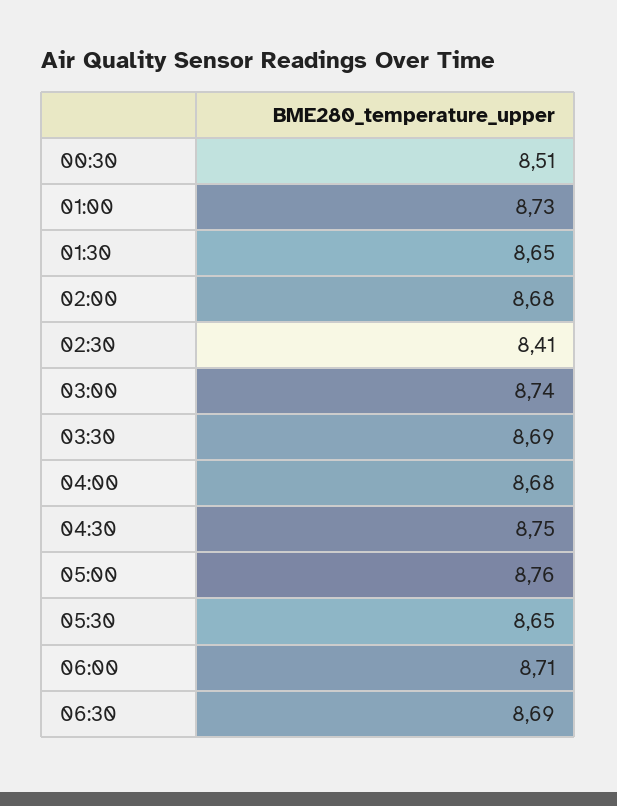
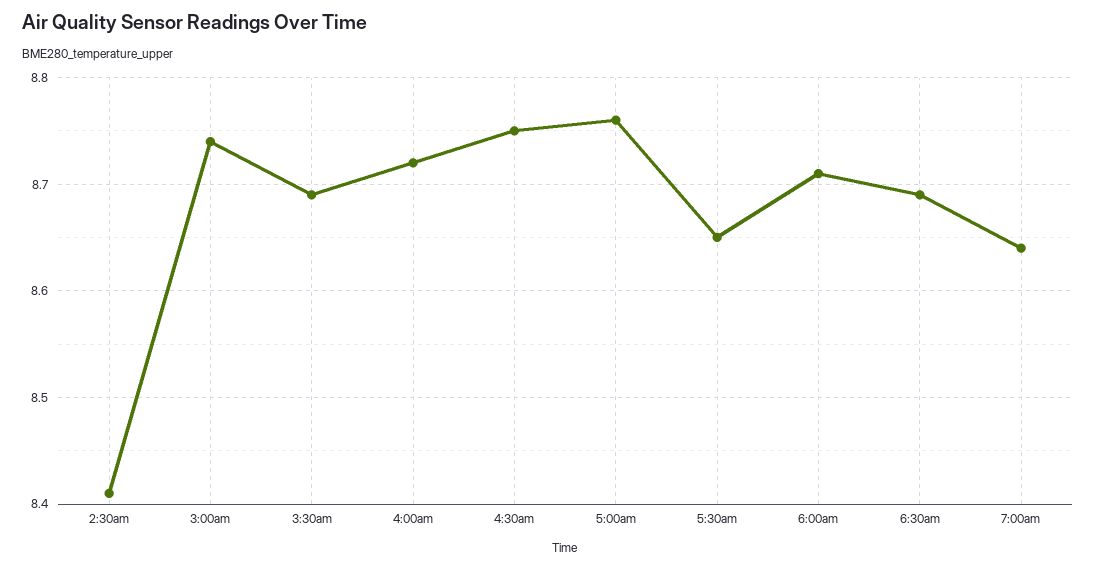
00:30: 8.51 -> none
01:00: 8.73 -> none
01:30: 8.65 -> none
02:00: 8.68 -> none
04:00: 8.68 -> 8.72
7:00am: none -> 8.64

